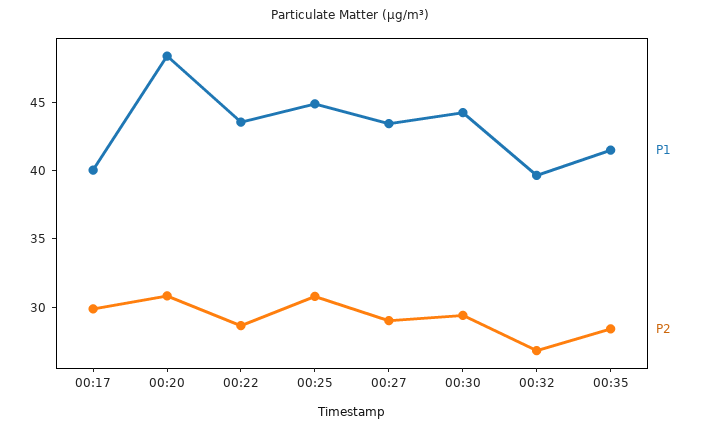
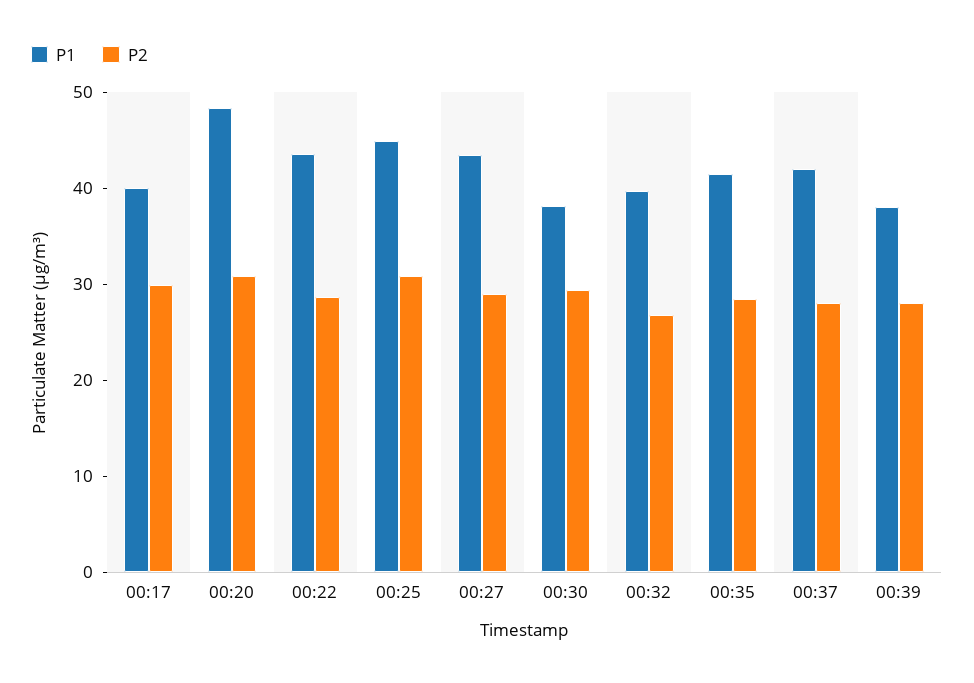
P1, 00:30: 44 -> 38
P1, 00:37: none -> 42
P2, 00:37: none -> 28
P1, 00:39: none -> 38
P2, 00:39: none -> 28

